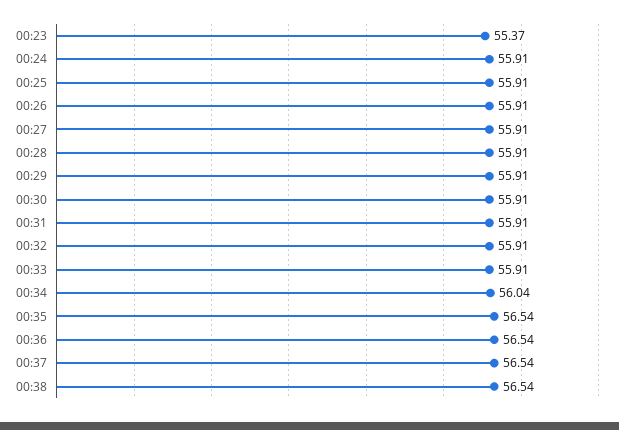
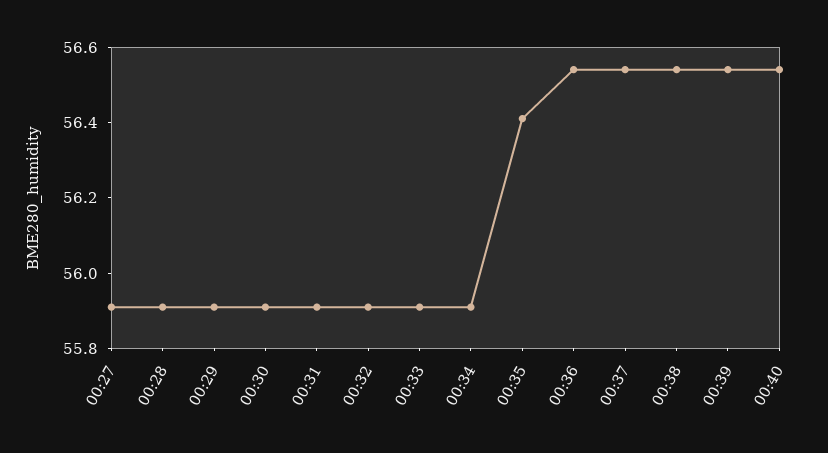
00:23: 55.37 -> none
00:24: 55.91 -> none
00:25: 55.91 -> none
00:26: 55.91 -> none
00:34: 56.04 -> 55.9
00:35: 56.54 -> 56.4
00:39: none -> 56.55
00:40: none -> 56.55

